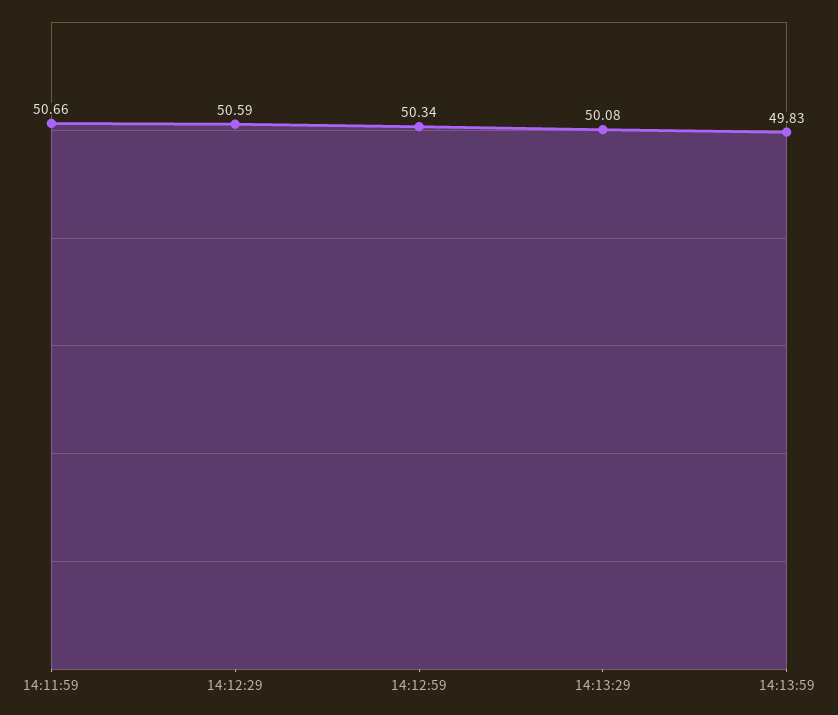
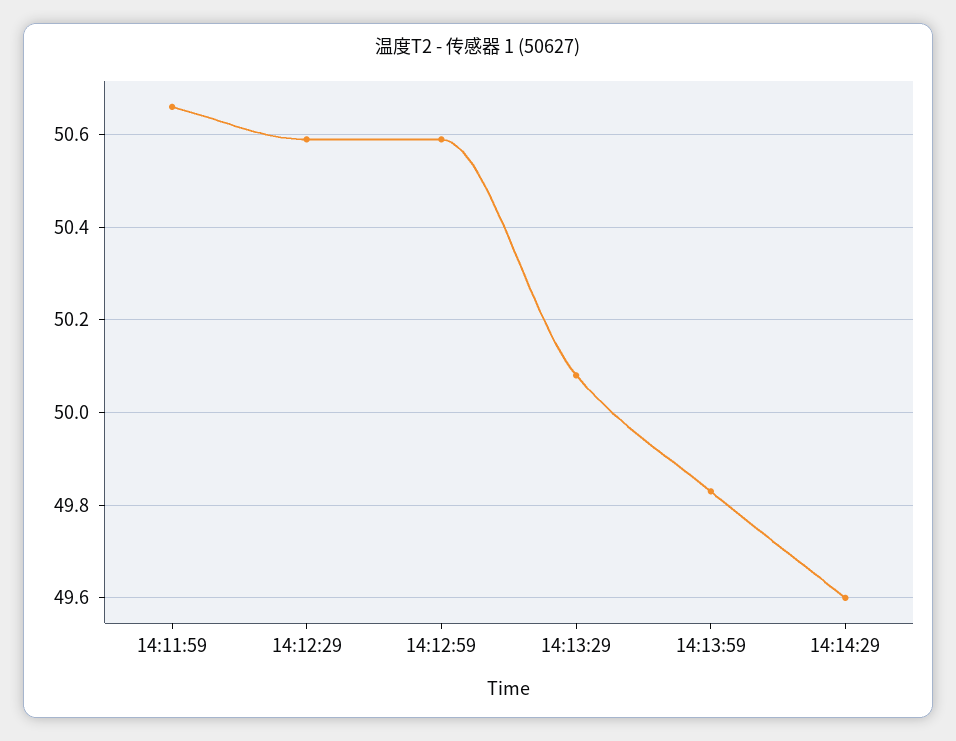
14:12:59: 50.34 -> 50.6
14:14:29: none -> 49.6

